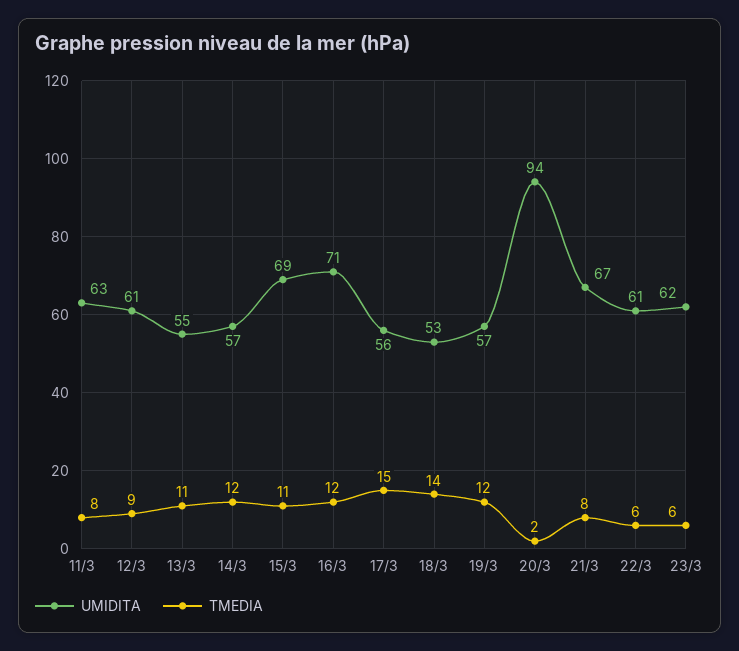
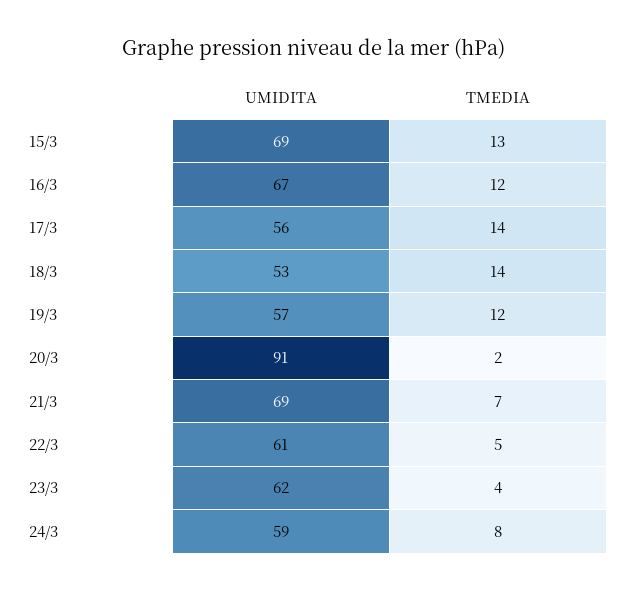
UMIDITA, 11/3: 63 -> none
TMEDIA, 11/3: 8 -> none
UMIDITA, 12/3: 61 -> none
TMEDIA, 12/3: 9 -> none
UMIDITA, 13/3: 55 -> none
TMEDIA, 13/3: 11 -> none
UMIDITA, 14/3: 57 -> none
TMEDIA, 14/3: 12 -> none
TMEDIA, 15/3: 11 -> 13
UMIDITA, 16/3: 71 -> 67
TMEDIA, 17/3: 15 -> 14
UMIDITA, 20/3: 94 -> 91
UMIDITA, 21/3: 67 -> 69
TMEDIA, 21/3: 8 -> 7
TMEDIA, 22/3: 6 -> 5
TMEDIA, 23/3: 6 -> 4
UMIDITA, 24/3: none -> 59
TMEDIA, 24/3: none -> 8

